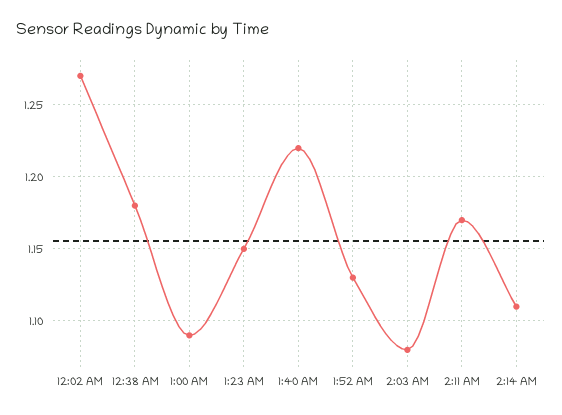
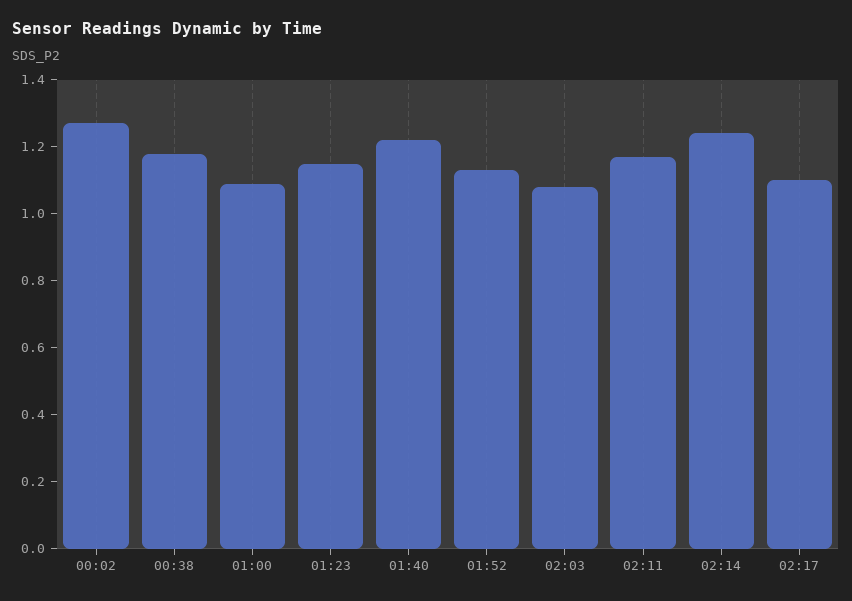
2:14 AM: 1.11 -> 1.25
02:17: none -> 1.1

